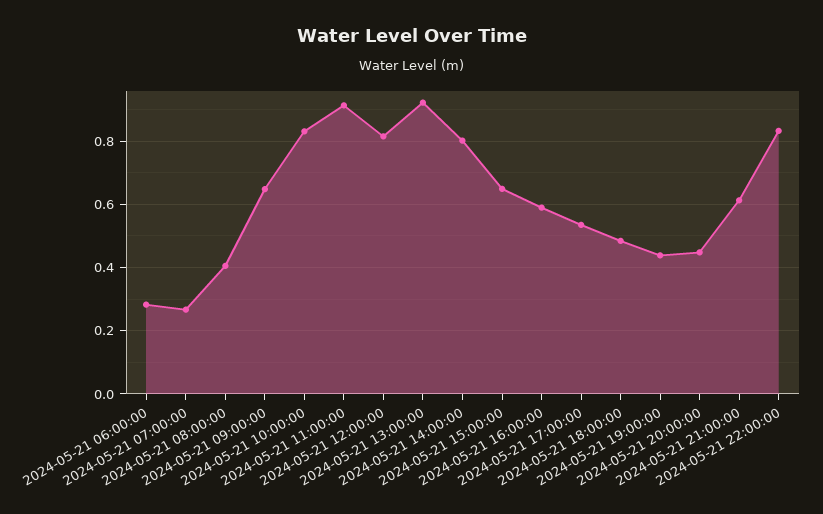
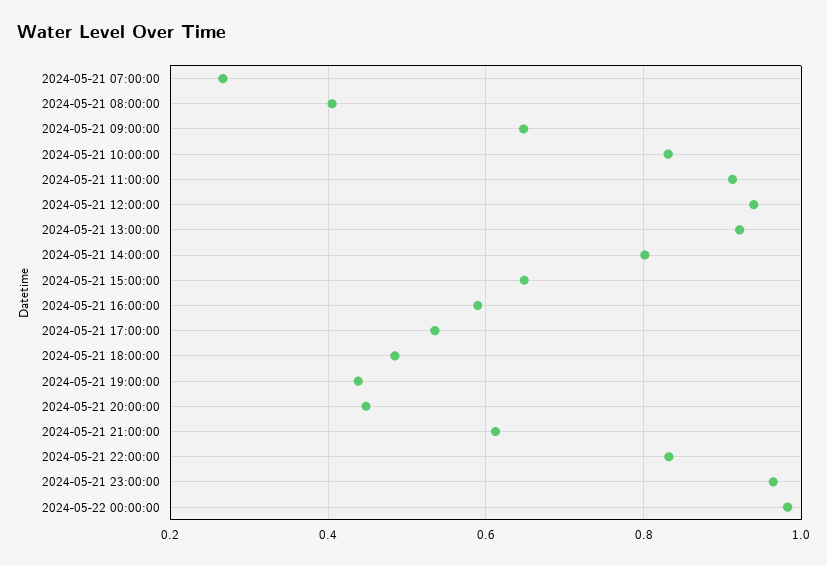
2024-05-21 06:00:00: 0.28 -> none
2024-05-21 12:00:00: 0.82 -> 0.94
2024-05-21 23:00:00: none -> 0.96
2024-05-22 00:00:00: none -> 0.98

